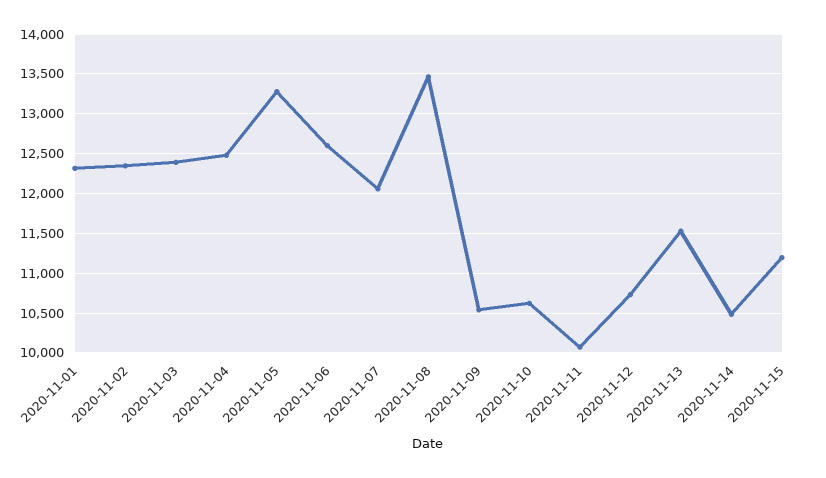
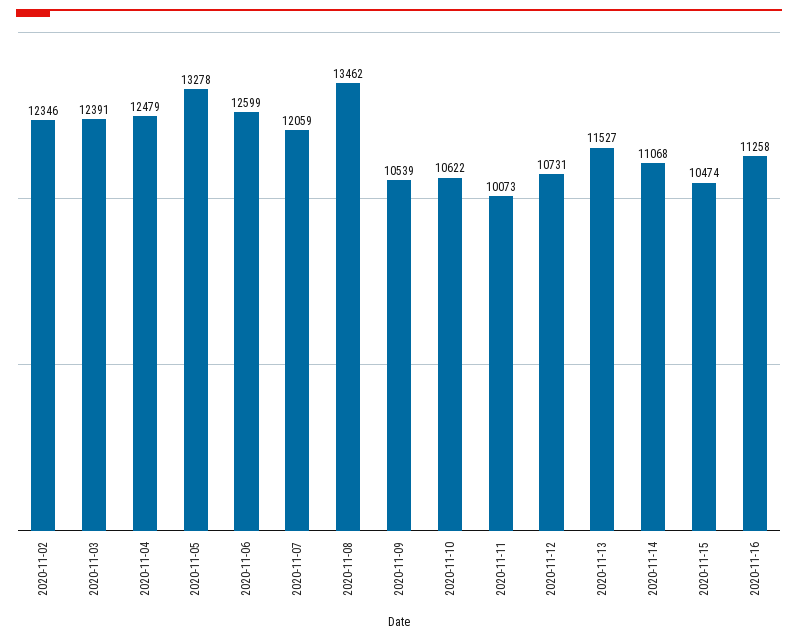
2020-11-01: 12300 -> none
2020-11-14: 10500 -> 11068
2020-11-15: 11200 -> 10474
2020-11-16: none -> 11258

